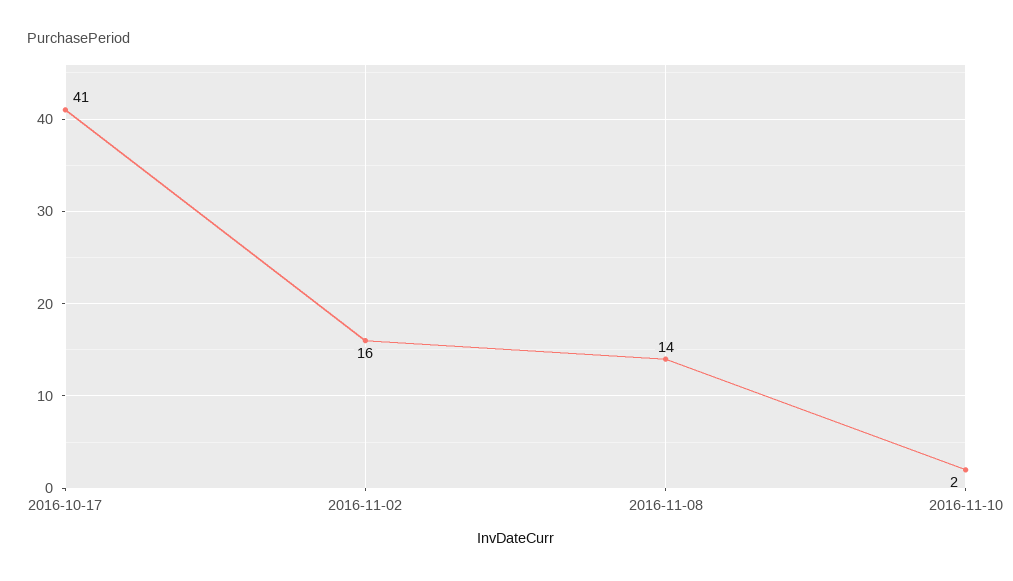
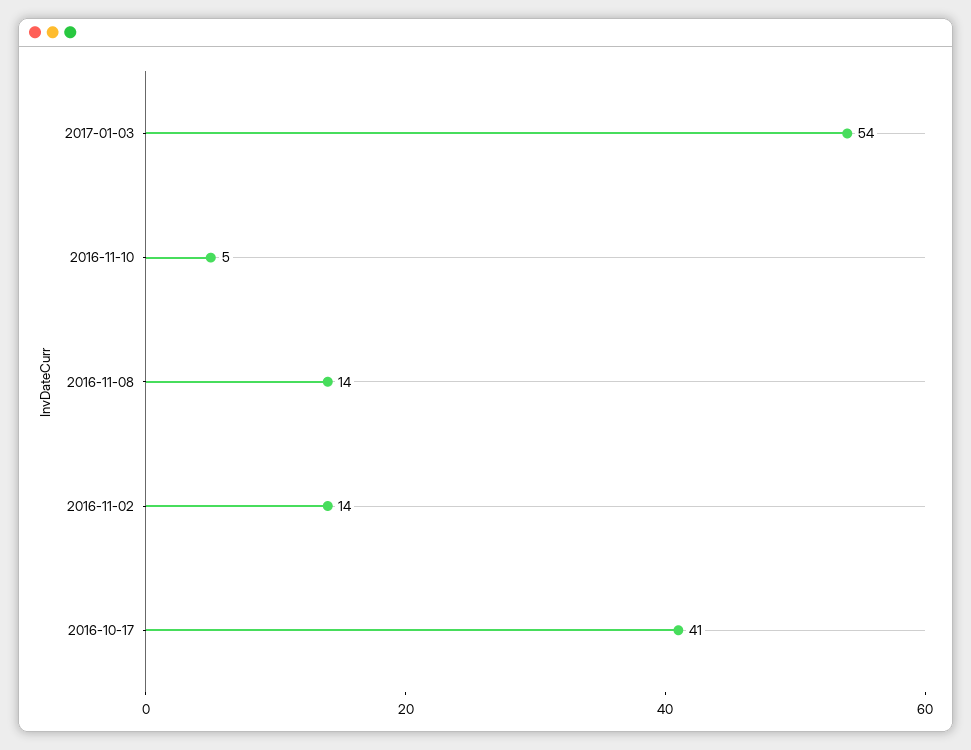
2016-11-02: 16 -> 14
2016-11-10: 2 -> 5
2017-01-03: none -> 54

